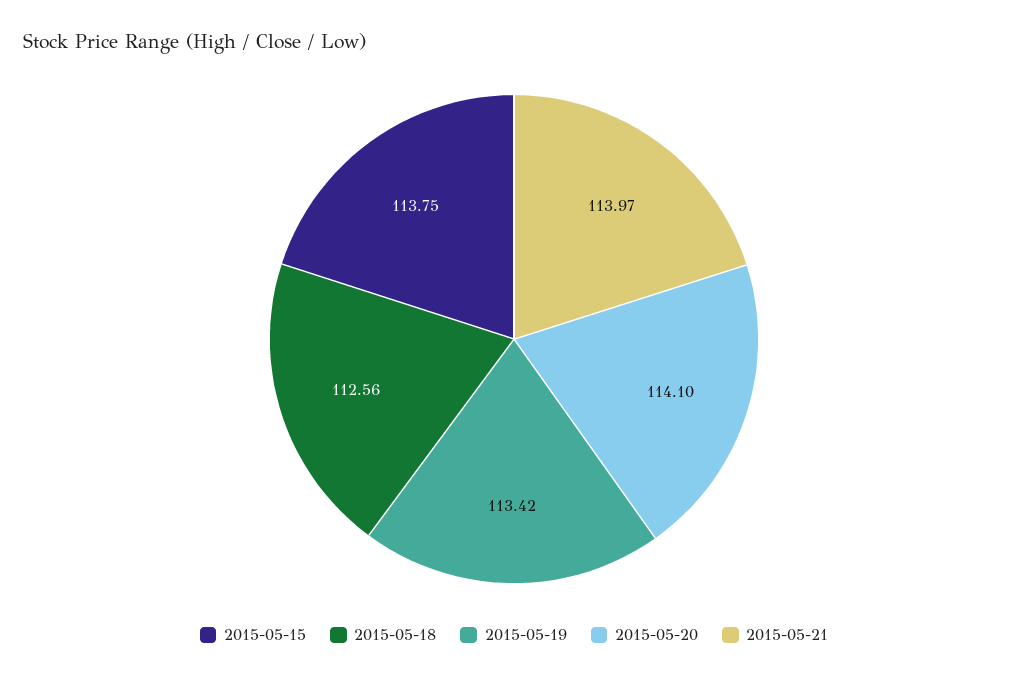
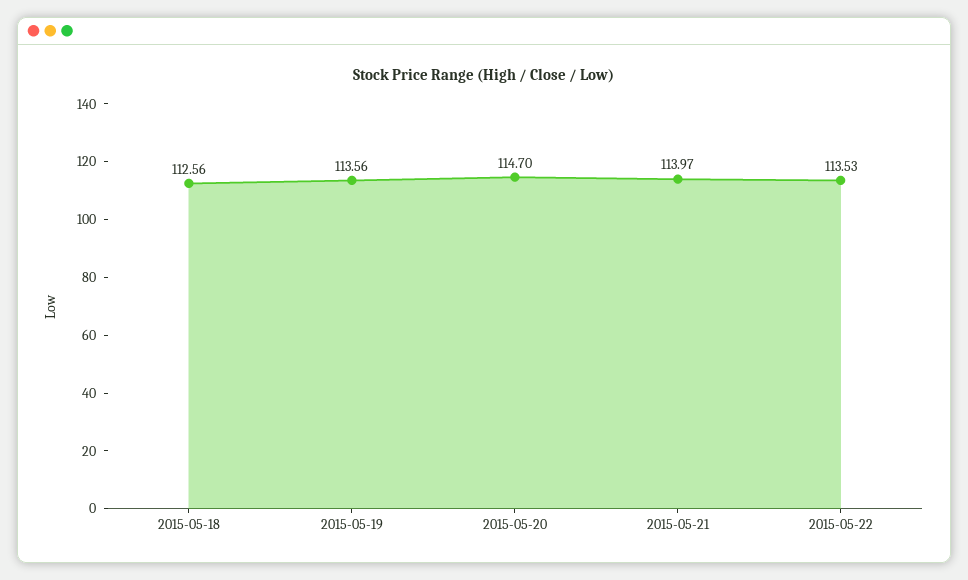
2015-05-15: 113.75 -> none
2015-05-19: 113.42 -> 113.56
2015-05-20: 114.1 -> 114.7
2015-05-22: none -> 113.53

